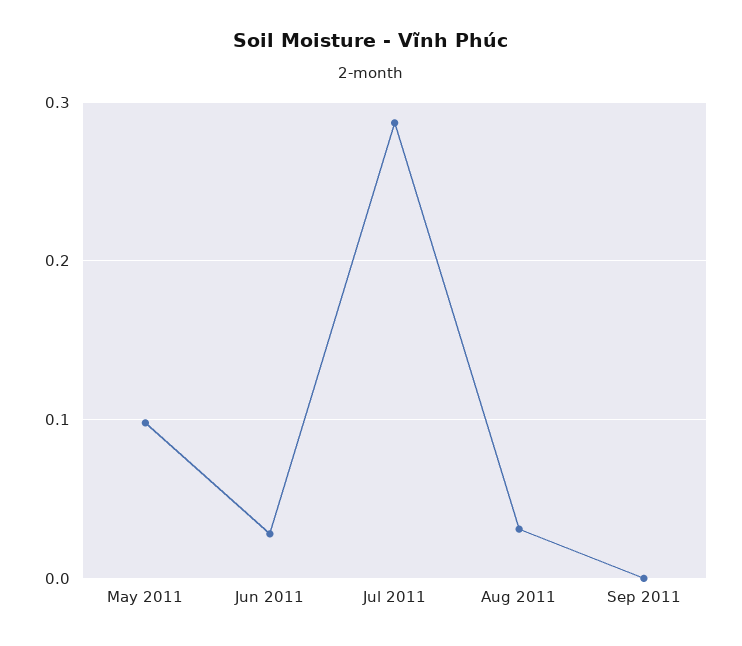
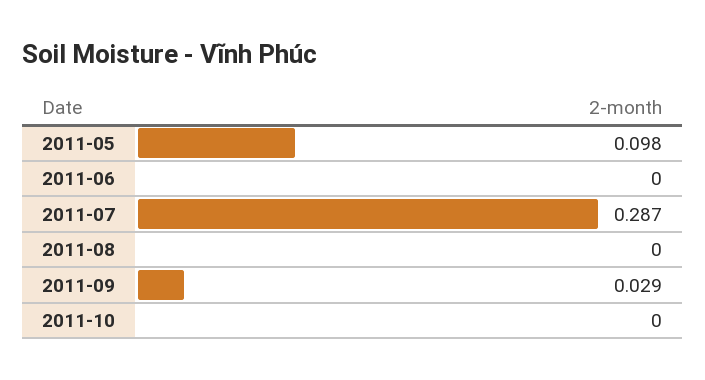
Jun 2011: 0.03 -> 0
Aug 2011: 0.03 -> 0
Sep 2011: 0 -> 0.029
2011-10: none -> 0

